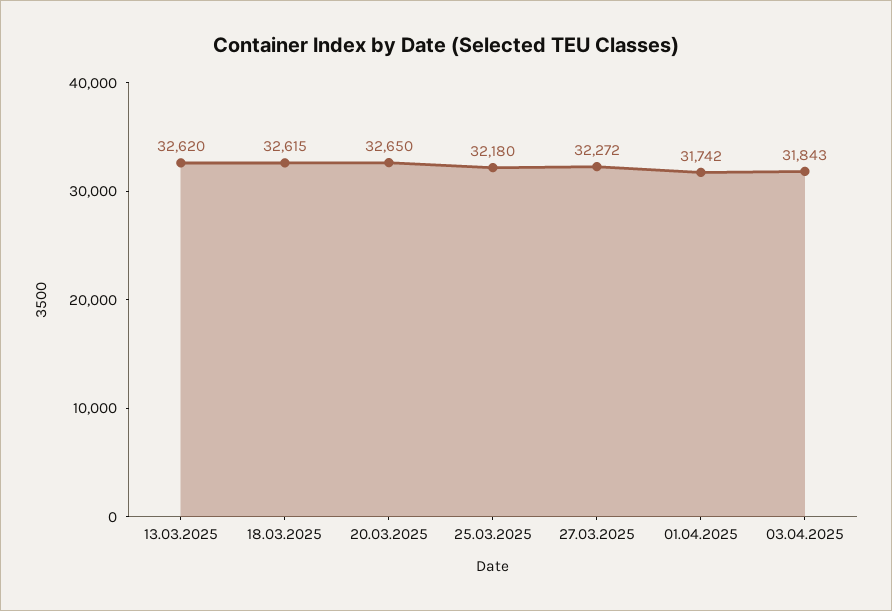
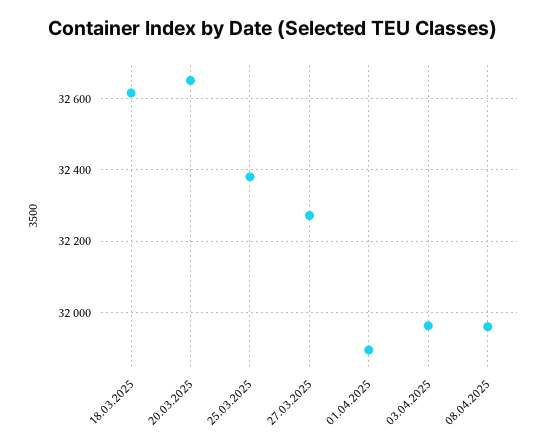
13.03.2025: 32620 -> none
25.03.2025: 32180 -> 32380
01.04.2025: 31742 -> 31900
03.04.2025: 31843 -> 31960
08.04.2025: none -> 31960

